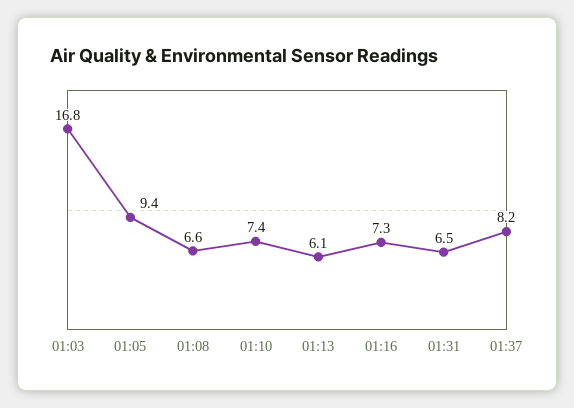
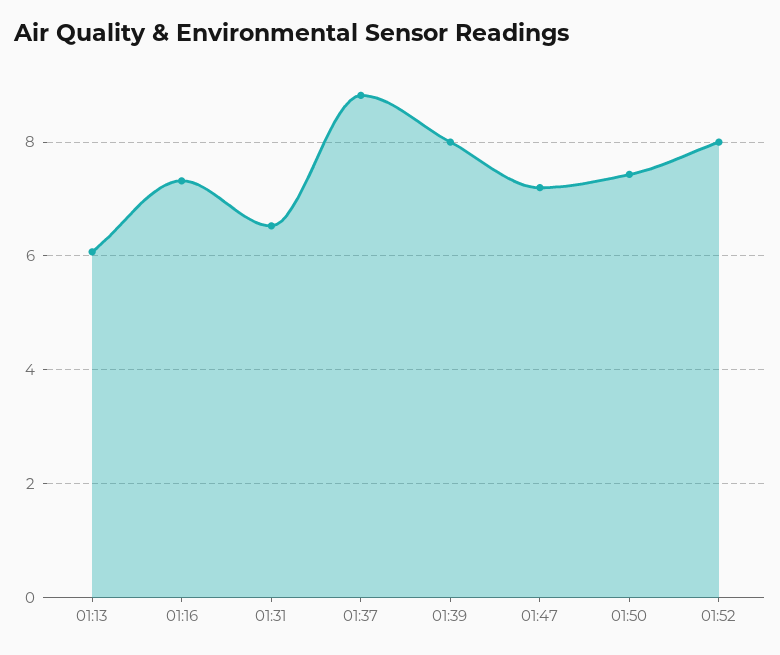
01:03: 16.8 -> none
01:05: 9.4 -> none
01:08: 6.6 -> none
01:10: 7.4 -> none
01:37: 8.2 -> 8.8
01:39: none -> 8
01:47: none -> 7.2
01:50: none -> 7.4
01:52: none -> 8

